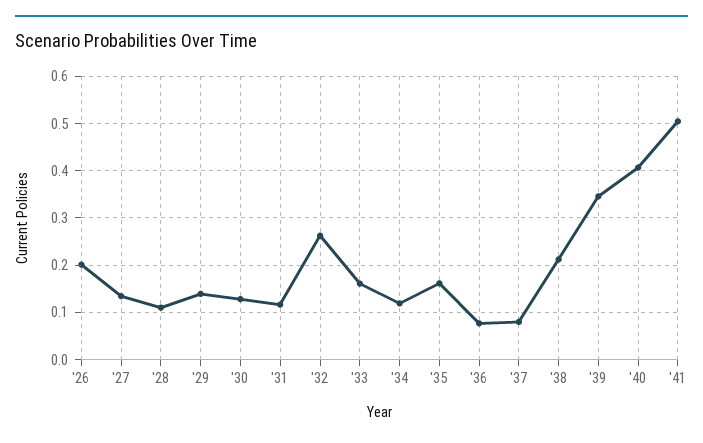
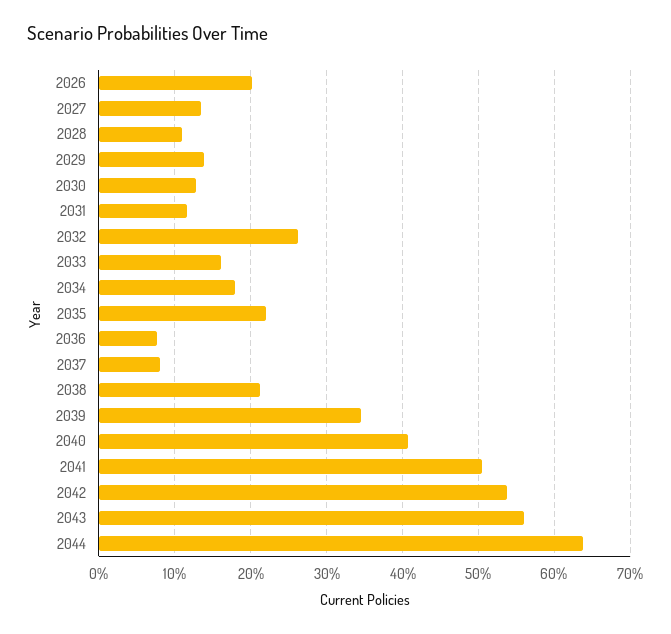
'34: 0.12 -> 0.18
'35: 0.16 -> 0.22
2042: none -> 0.54
2043: none -> 0.56
2044: none -> 0.64

